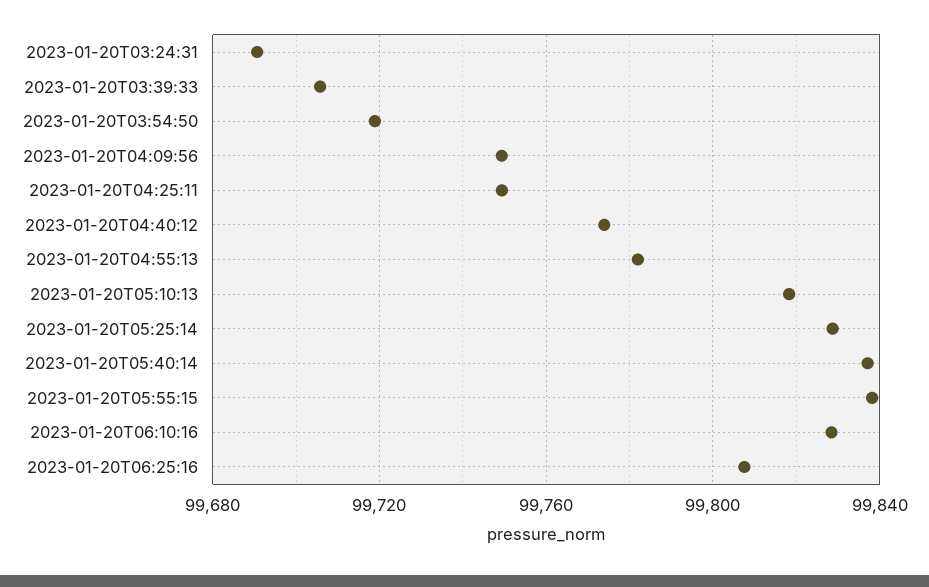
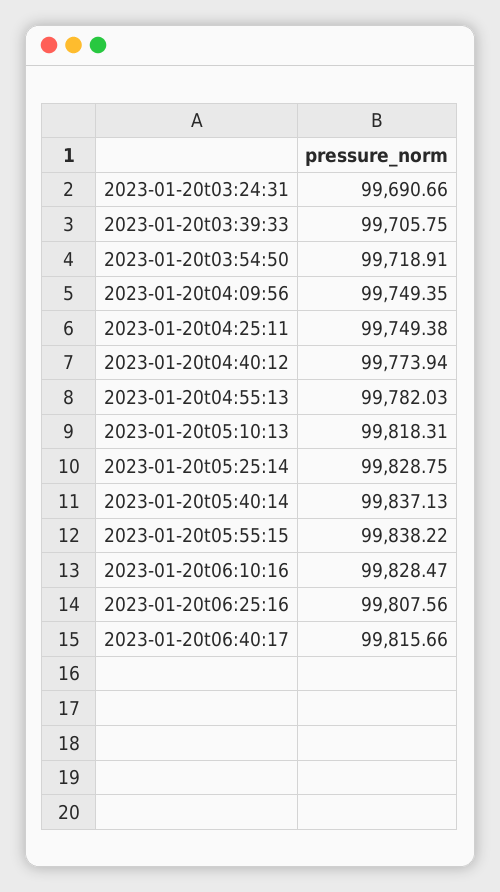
2023-01-20t06:40:17: none -> 99815.66

